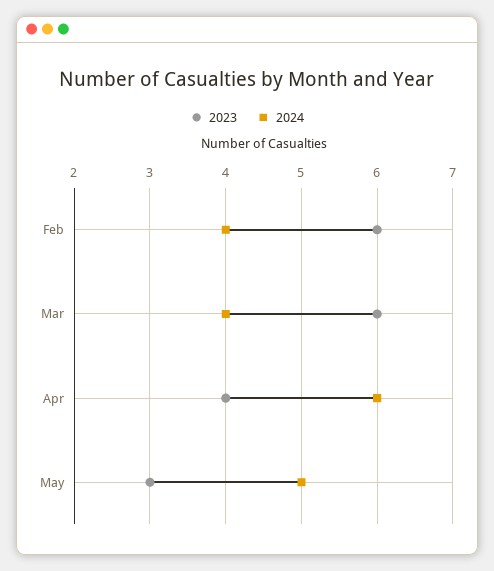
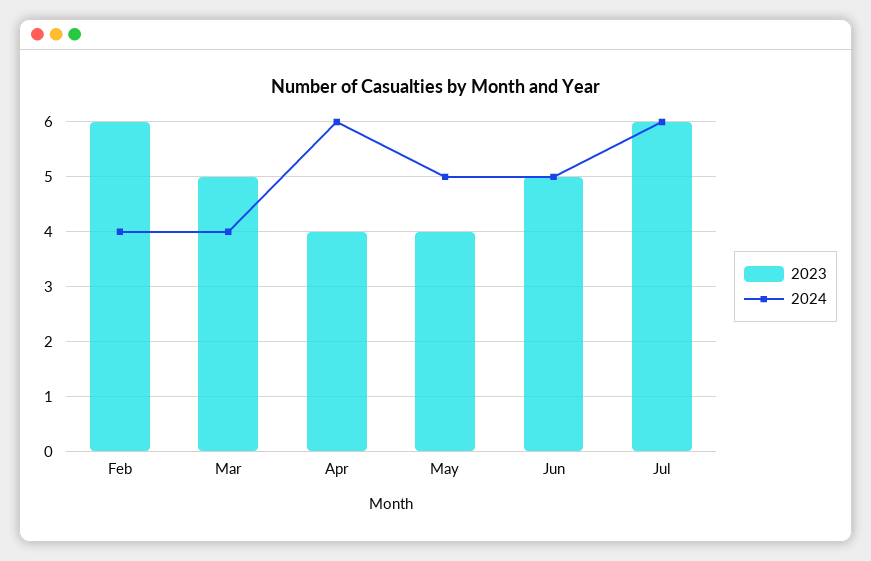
2023, Mar: 6 -> 5
2023, May: 3 -> 4
2023, Jun: none -> 5
2024, Jun: none -> 5
2023, Jul: none -> 6
2024, Jul: none -> 6

